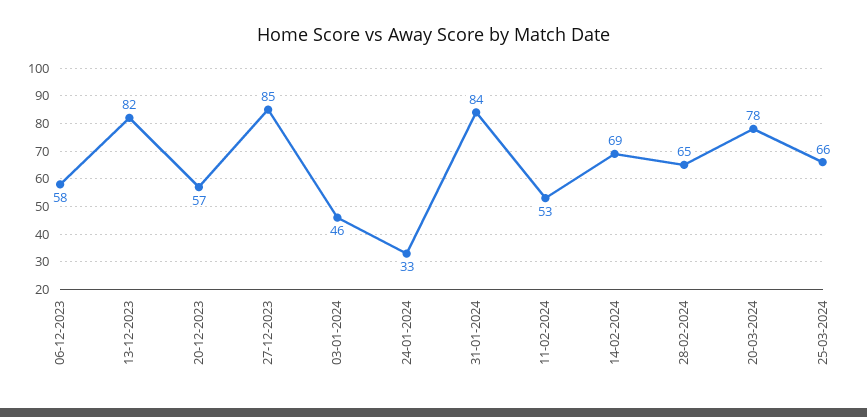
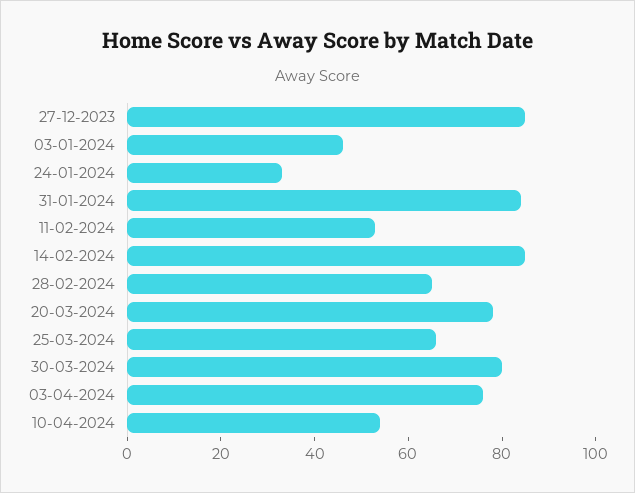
06-12-2023: 58 -> none
13-12-2023: 82 -> none
20-12-2023: 57 -> none
14-02-2024: 69 -> 85
30-03-2024: none -> 80
03-04-2024: none -> 75
10-04-2024: none -> 55

